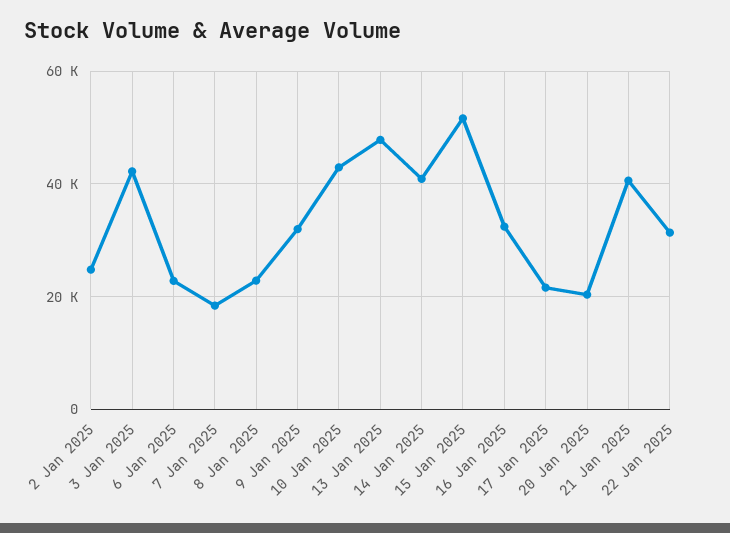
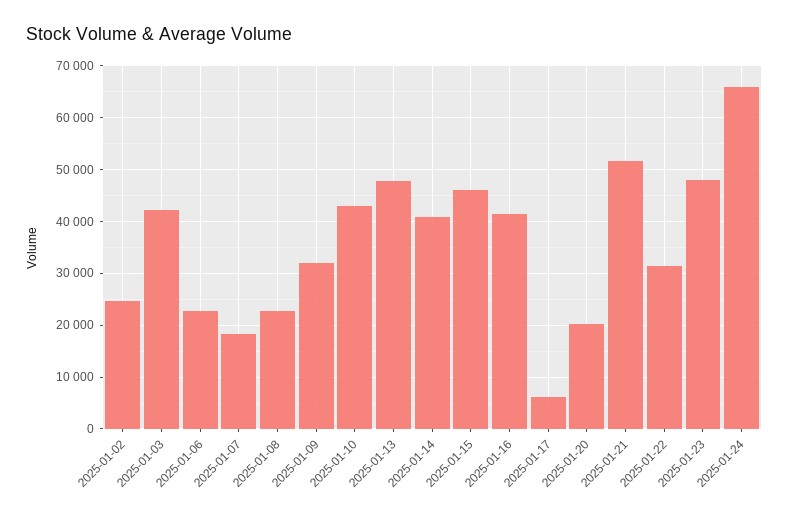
15 Jan 2025: 52000 -> 46000
16 Jan 2025: 32000 -> 42000
17 Jan 2025: 22000 -> 6000
21 Jan 2025: 40000 -> 52000
2025-01-23: none -> 48000
2025-01-24: none -> 66000

